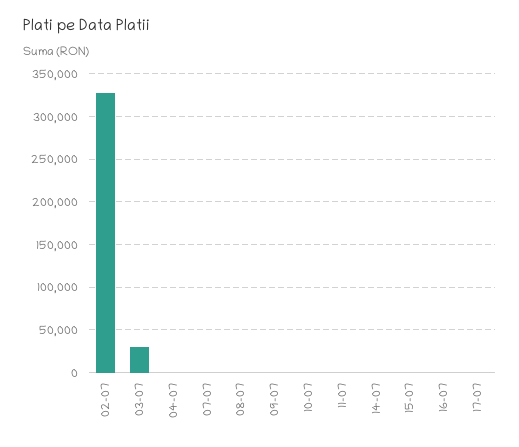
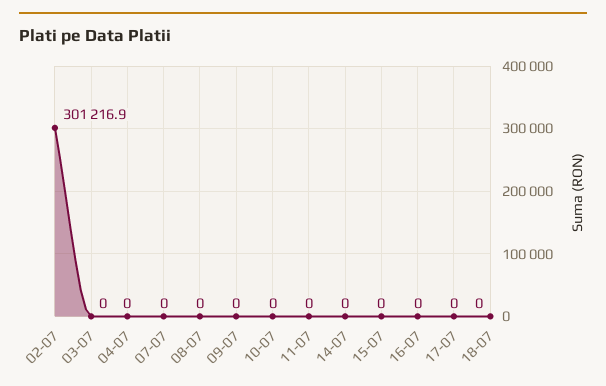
02-07: 330000 -> 301216.9
03-07: 30000 -> 0
18-07: none -> 0

